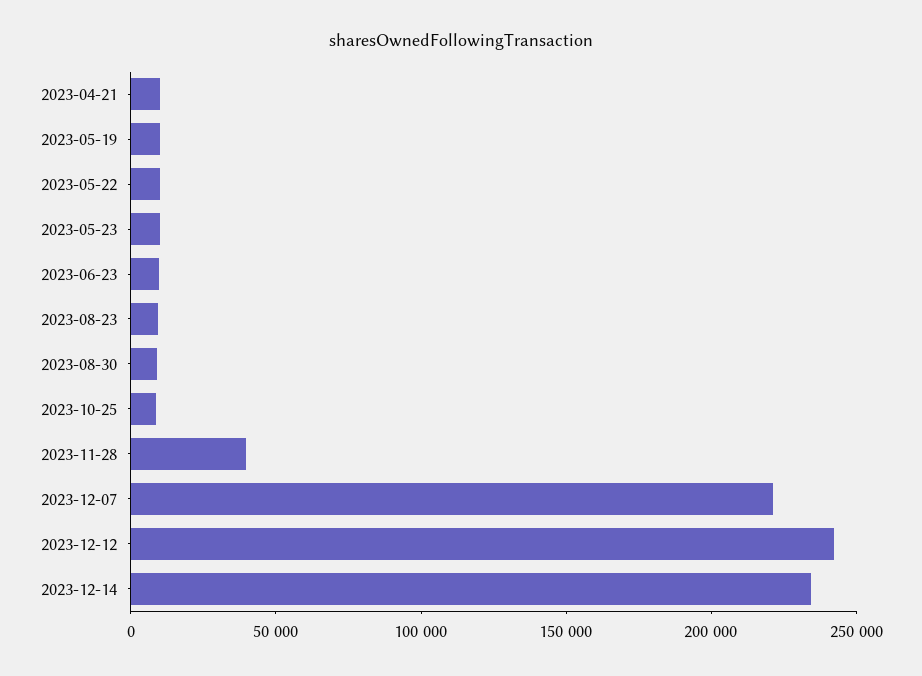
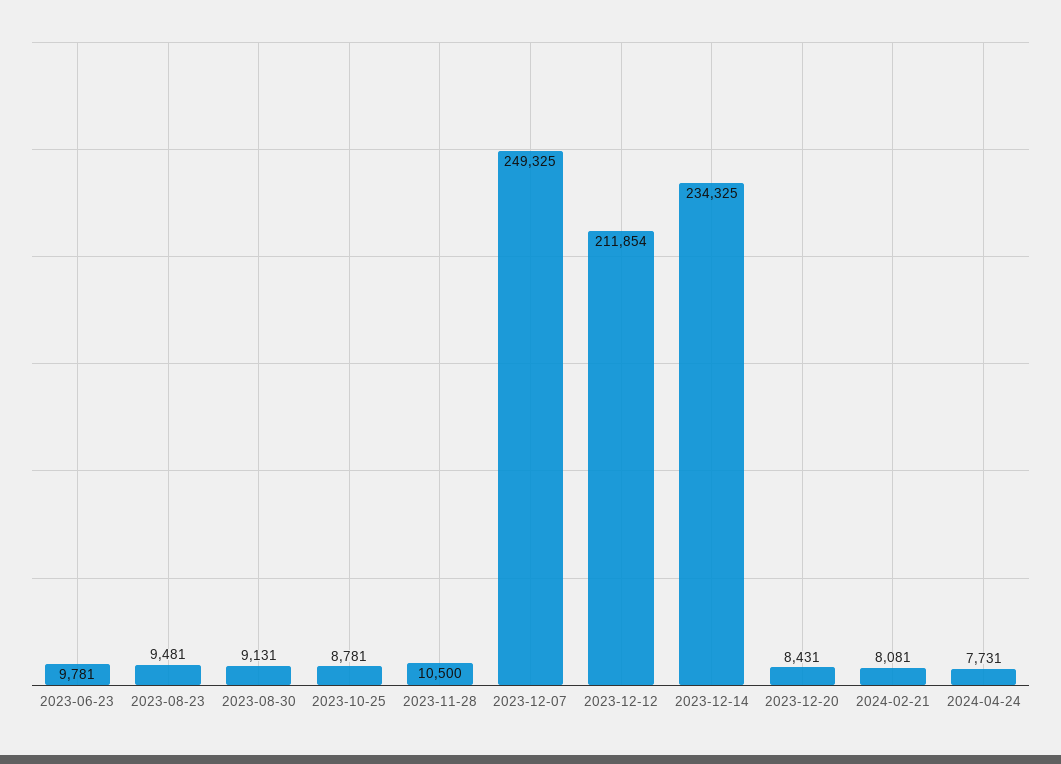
2023-04-21: 10000 -> none
2023-05-19: 10000 -> none
2023-05-22: 10000 -> none
2023-05-23: 10000 -> none
2023-11-28: 40000 -> 10500
2023-12-07: 220000 -> 249325
2023-12-12: 240000 -> 211854
2023-12-20: none -> 8431
2024-02-21: none -> 8081
2024-04-24: none -> 7731

